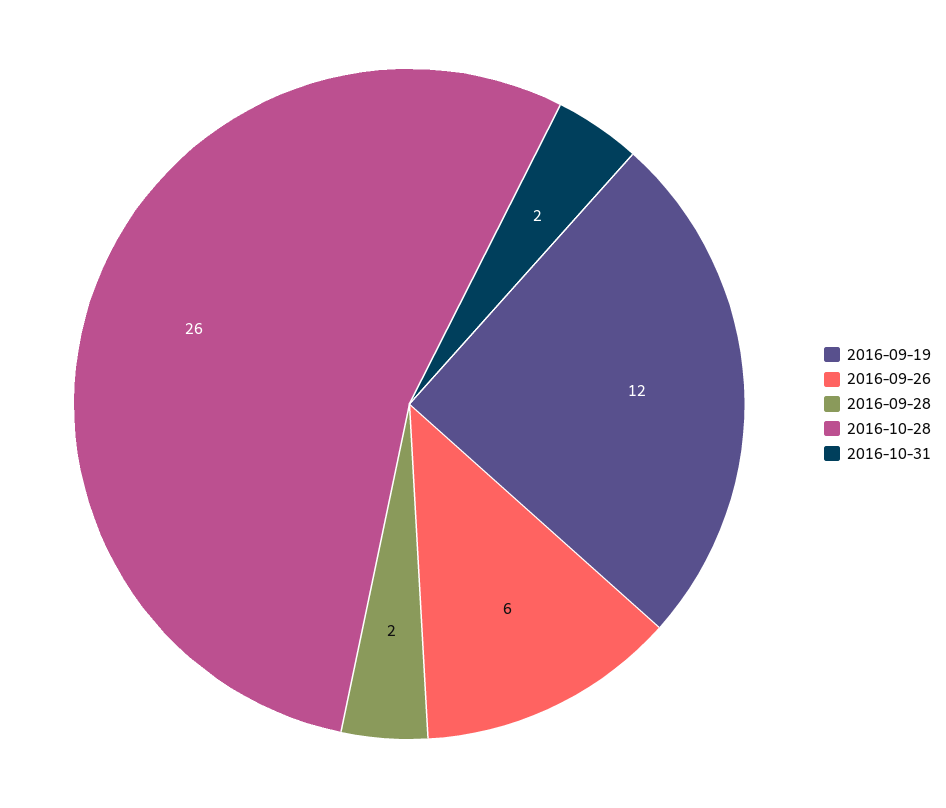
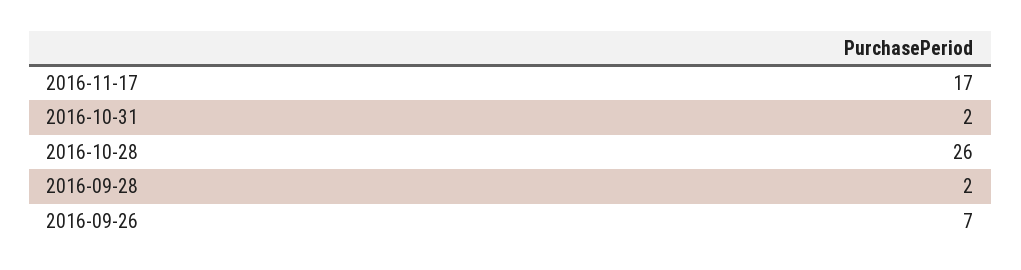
2016-09-19: 12 -> none
2016-09-26: 6 -> 7
2016-11-17: none -> 17

